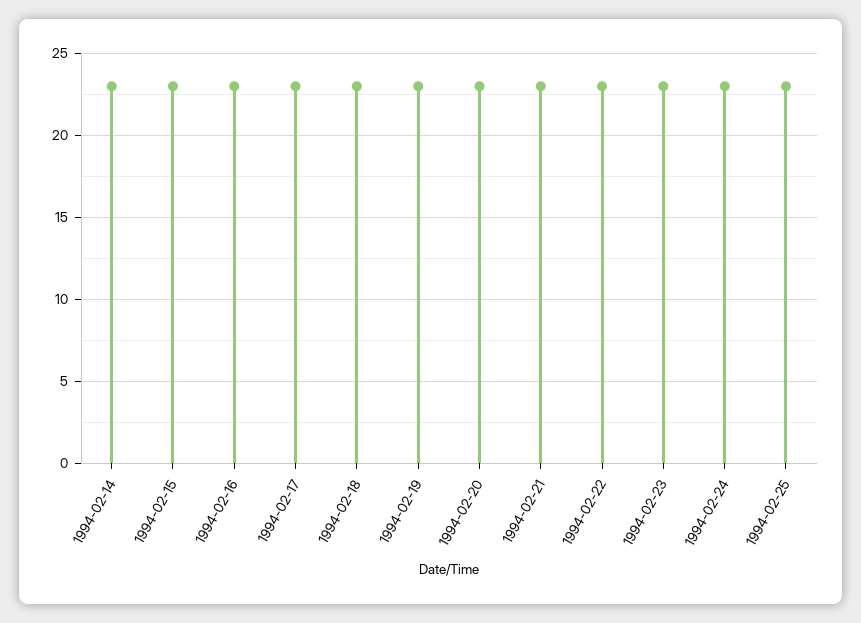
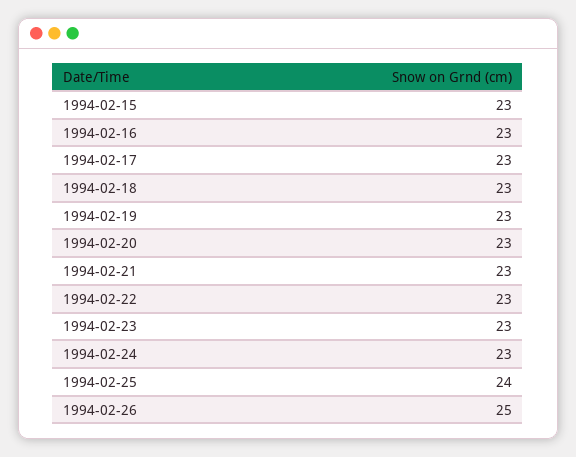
1994-02-14: 23 -> none
1994-02-25: 23 -> 24
1994-02-26: none -> 25

